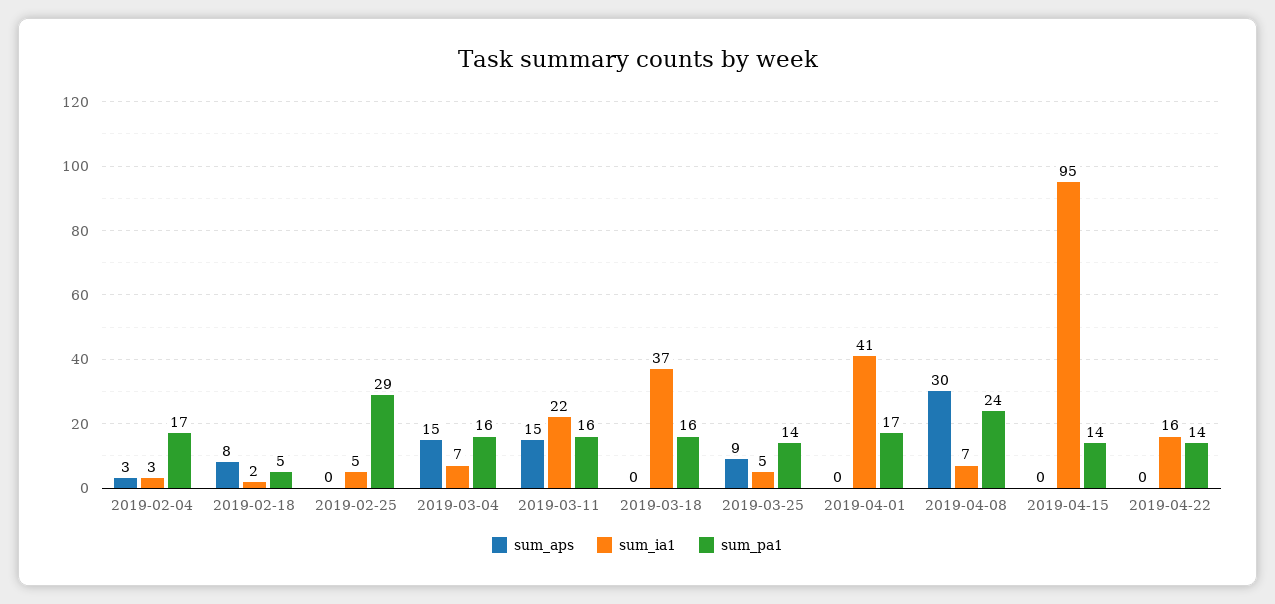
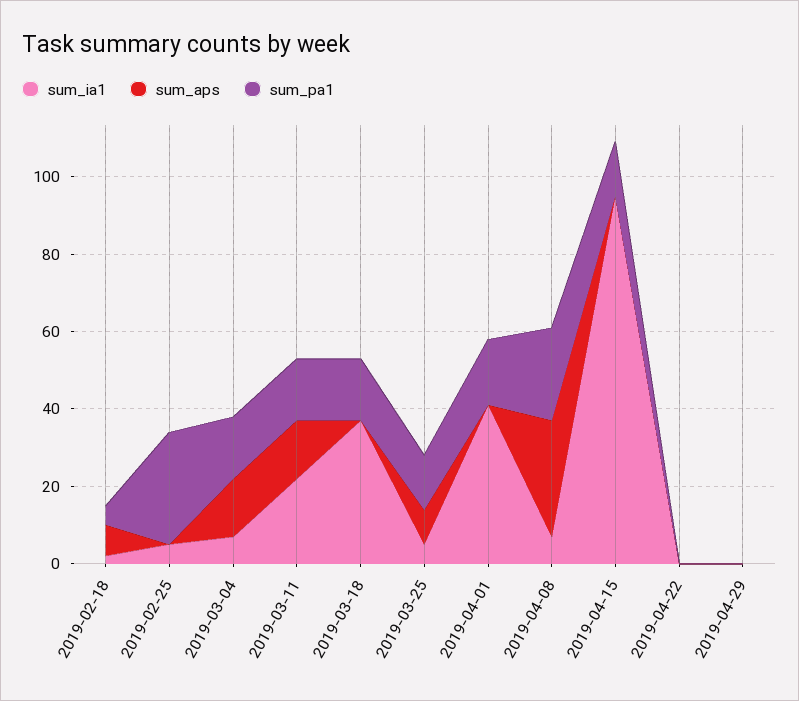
sum_aps, 2019-02-04: 3 -> none
sum_ia1, 2019-02-04: 3 -> none
sum_pa1, 2019-02-04: 17 -> none
sum_ia1, 2019-04-22: 16 -> 0
sum_pa1, 2019-04-22: 14 -> 0
sum_ia1, 2019-04-29: none -> 0
sum_aps, 2019-04-29: none -> 0
sum_pa1, 2019-04-29: none -> 0

